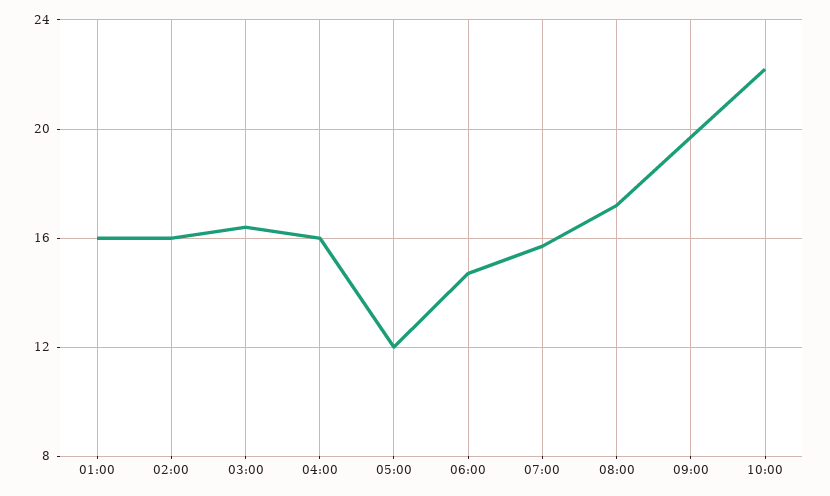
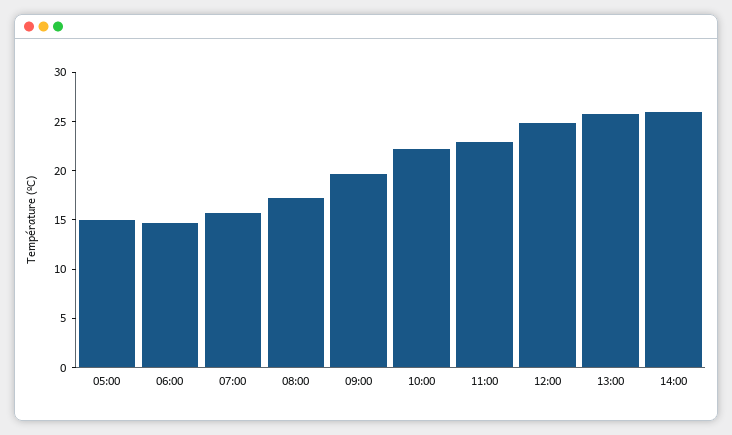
01:00: 16 -> none
02:00: 16 -> none
03:00: 16.5 -> none
04:00: 16 -> none
05:00: 12 -> 15
11:00: none -> 23
12:00: none -> 25
13:00: none -> 26
14:00: none -> 26

